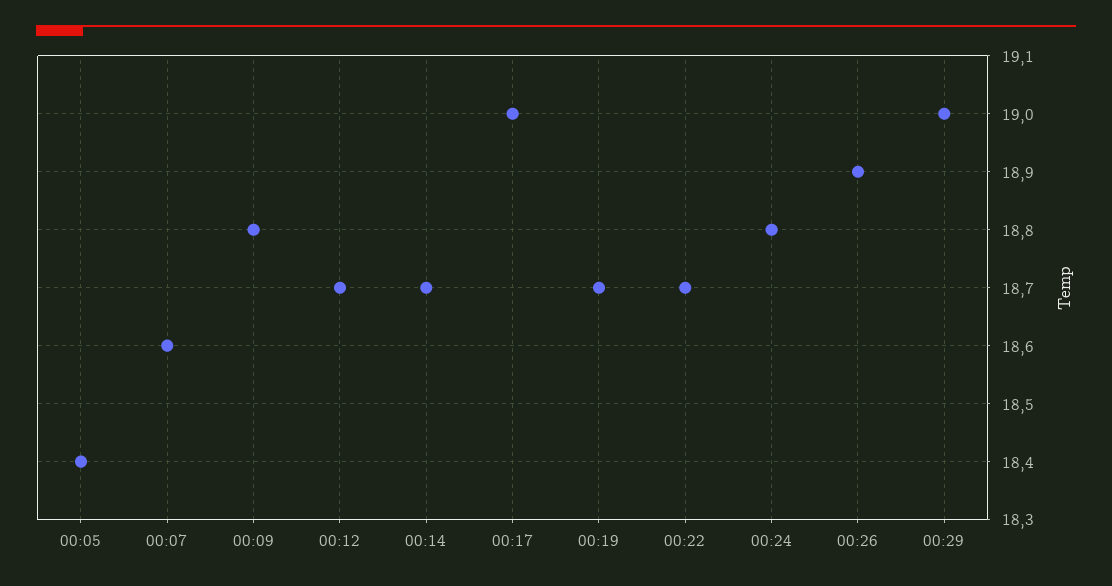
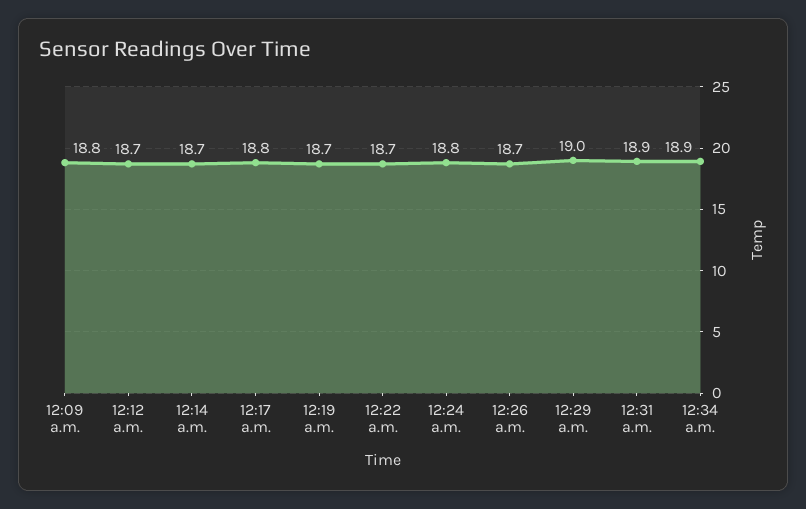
00:05: 18.4 -> none
00:07: 18.6 -> none
00:17: 19 -> 18.8
00:26: 18.9 -> 18.7
12:31 a.m.: none -> 18.9
12:34 a.m.: none -> 18.9

